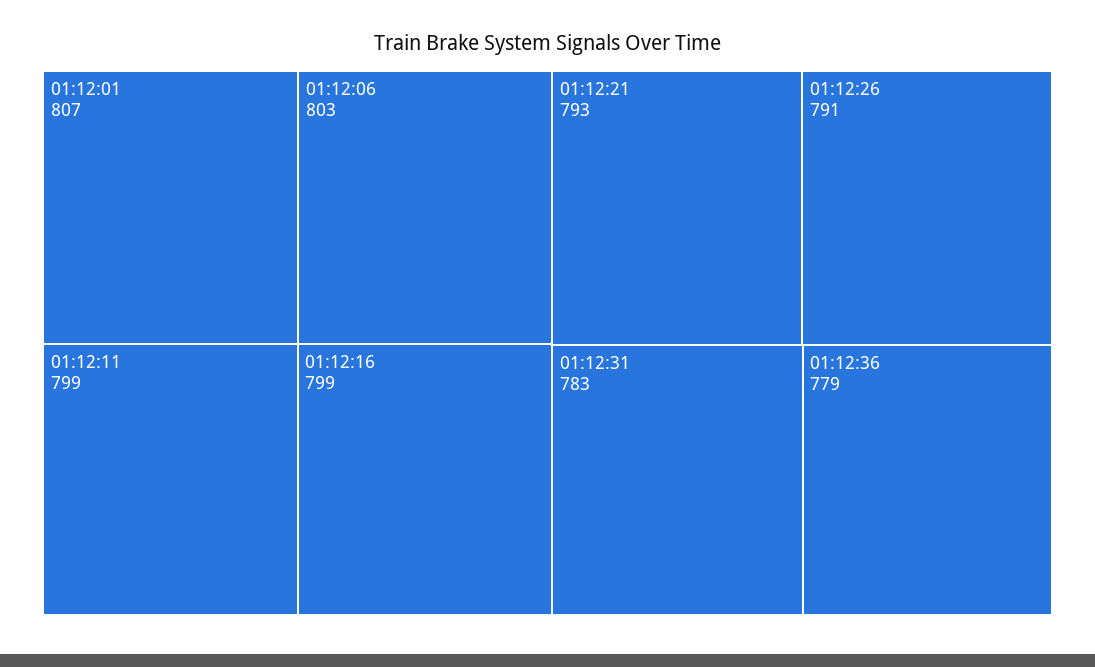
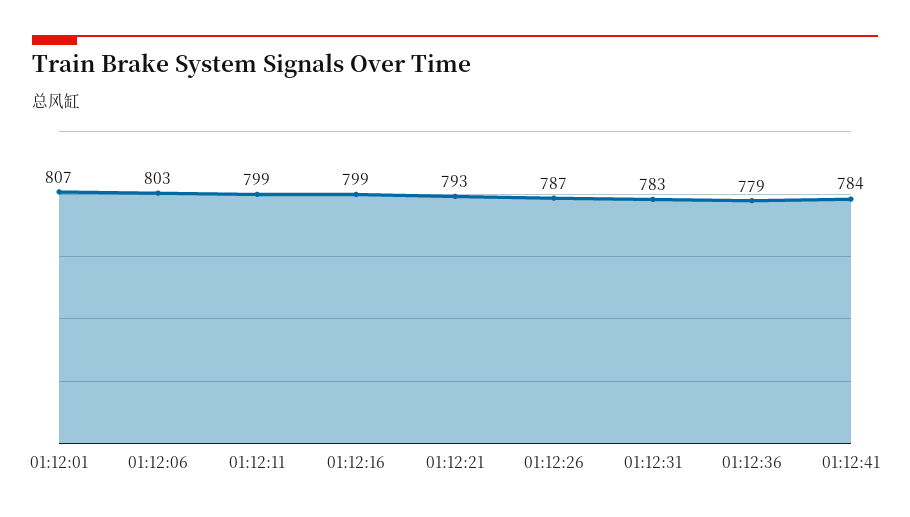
01:12:26: 791 -> 787
01:12:41: none -> 784

